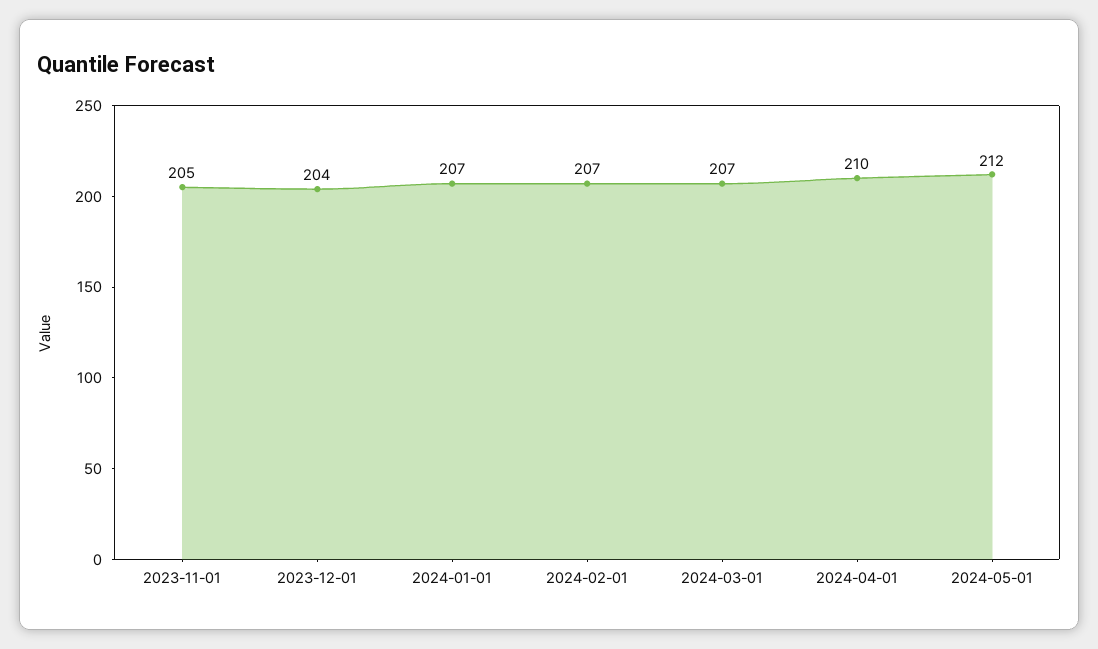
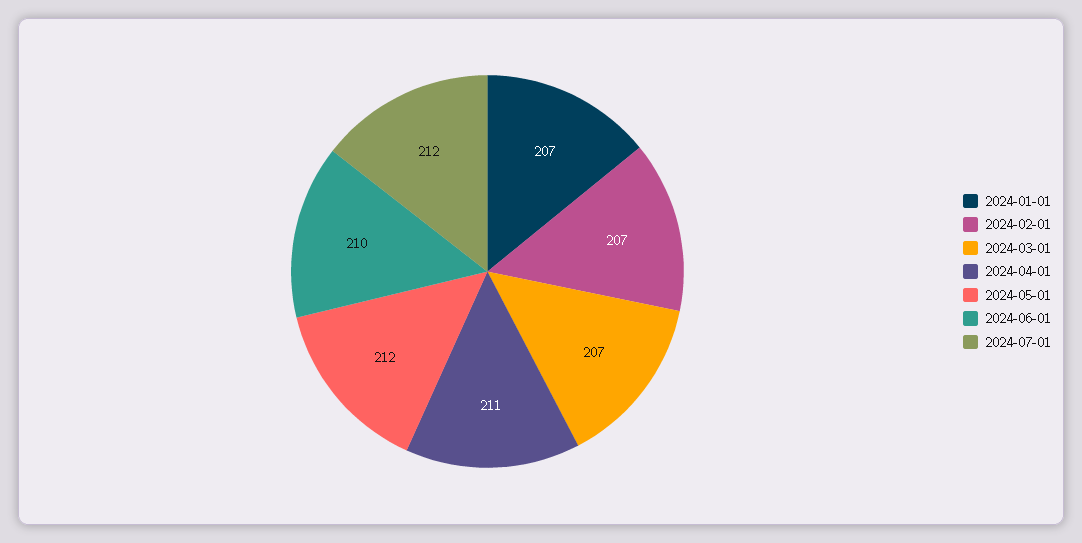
2023-11-01: 205 -> none
2023-12-01: 204 -> none
2024-04-01: 210 -> 211
2024-06-01: none -> 210
2024-07-01: none -> 212

